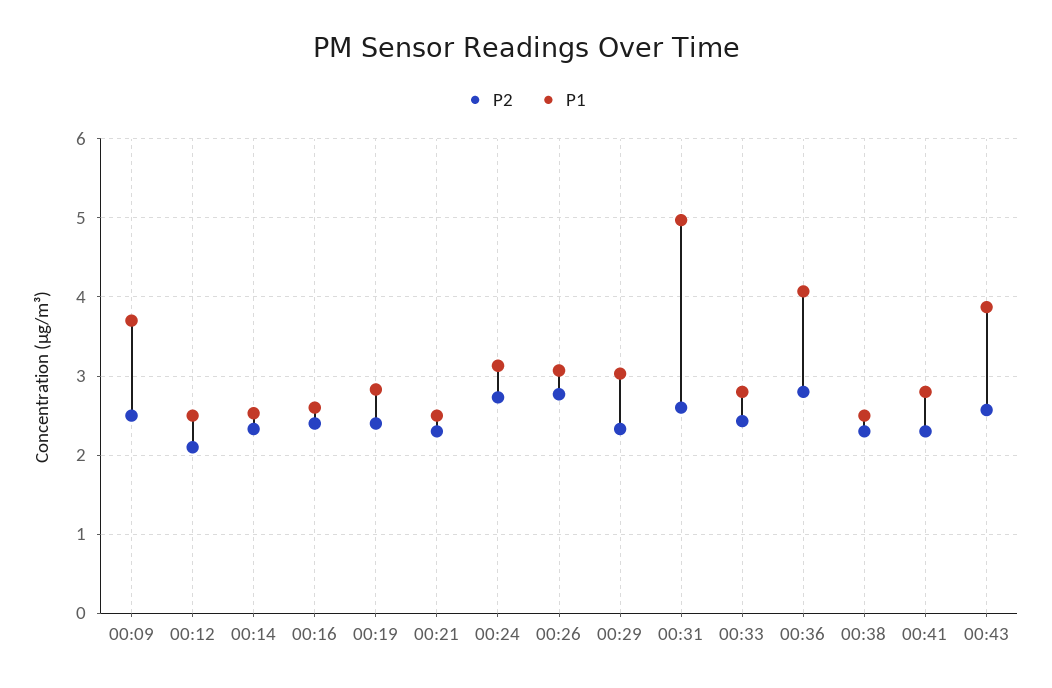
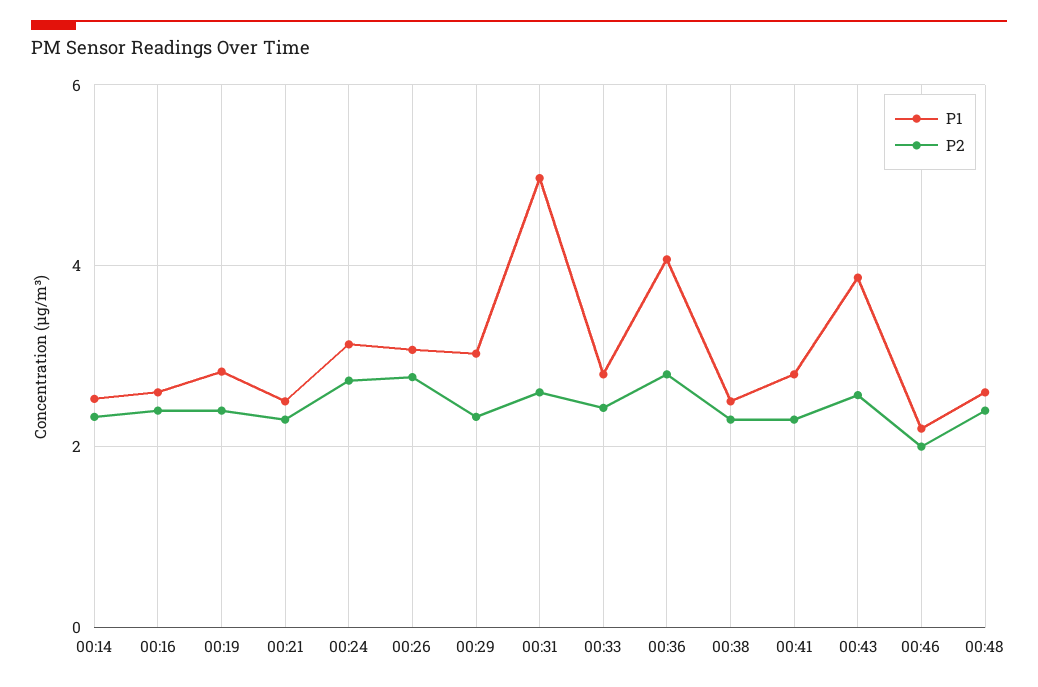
P2, 00:09: 2.5 -> none
P1, 00:09: 3.7 -> none
P2, 00:12: 2.1 -> none
P1, 00:12: 2.5 -> none
P1, 00:46: none -> 2.2
P2, 00:46: none -> 2
P1, 00:48: none -> 2.6
P2, 00:48: none -> 2.4

